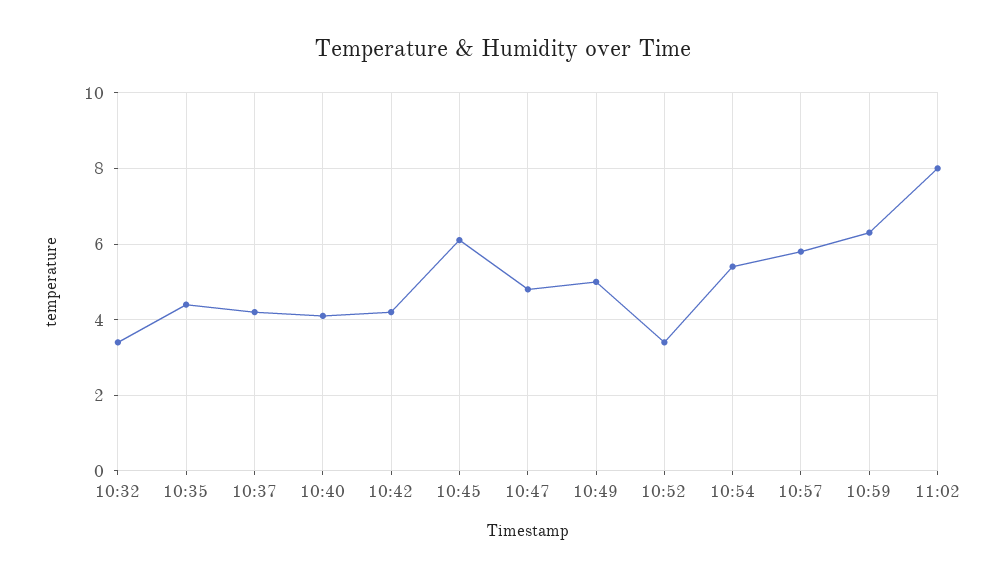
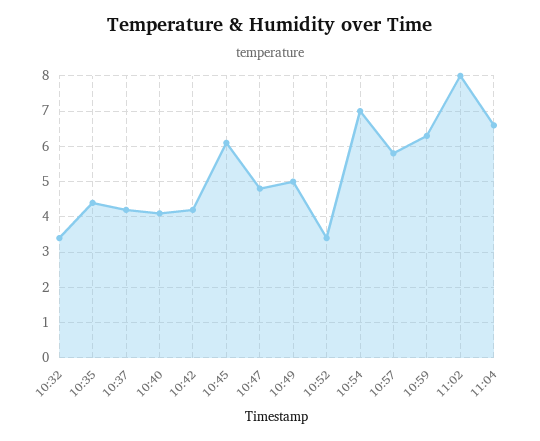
10:54: 5.5 -> 7
11:04: none -> 6.5

